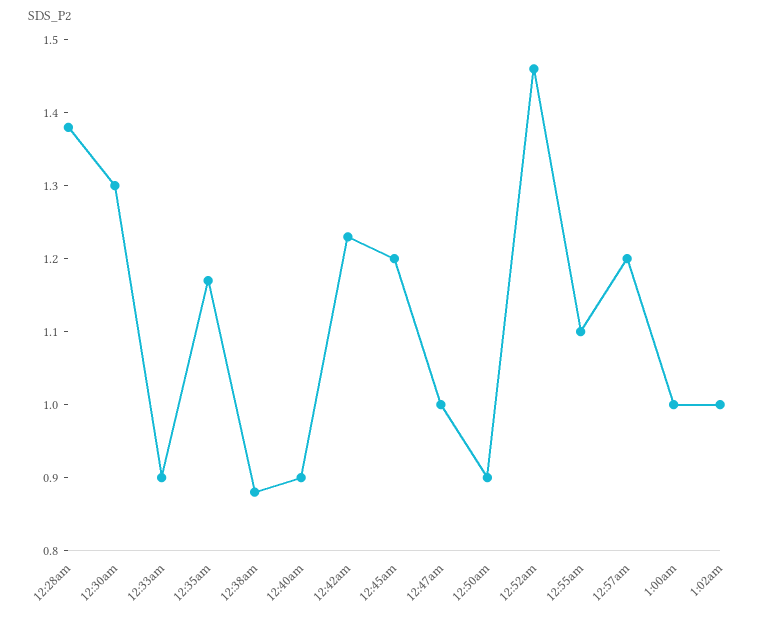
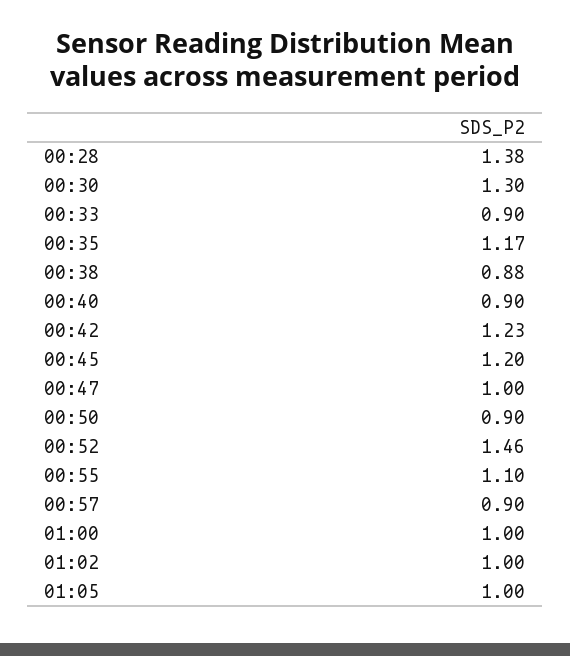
12:57am: 1.2 -> 0.9
01:05: none -> 1

